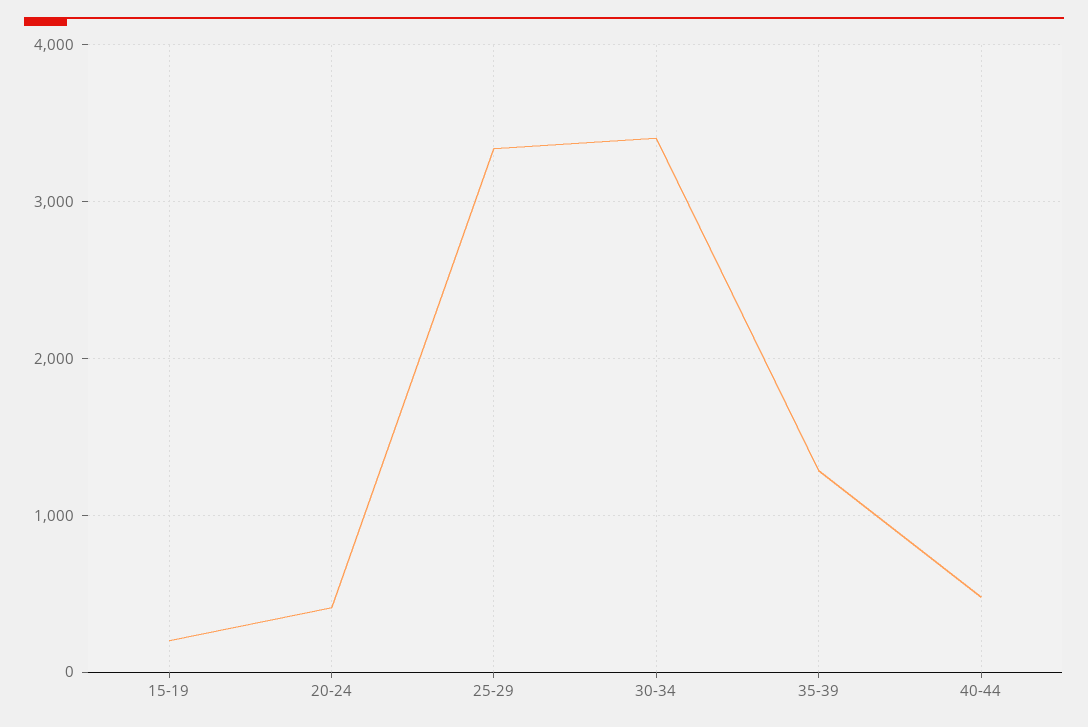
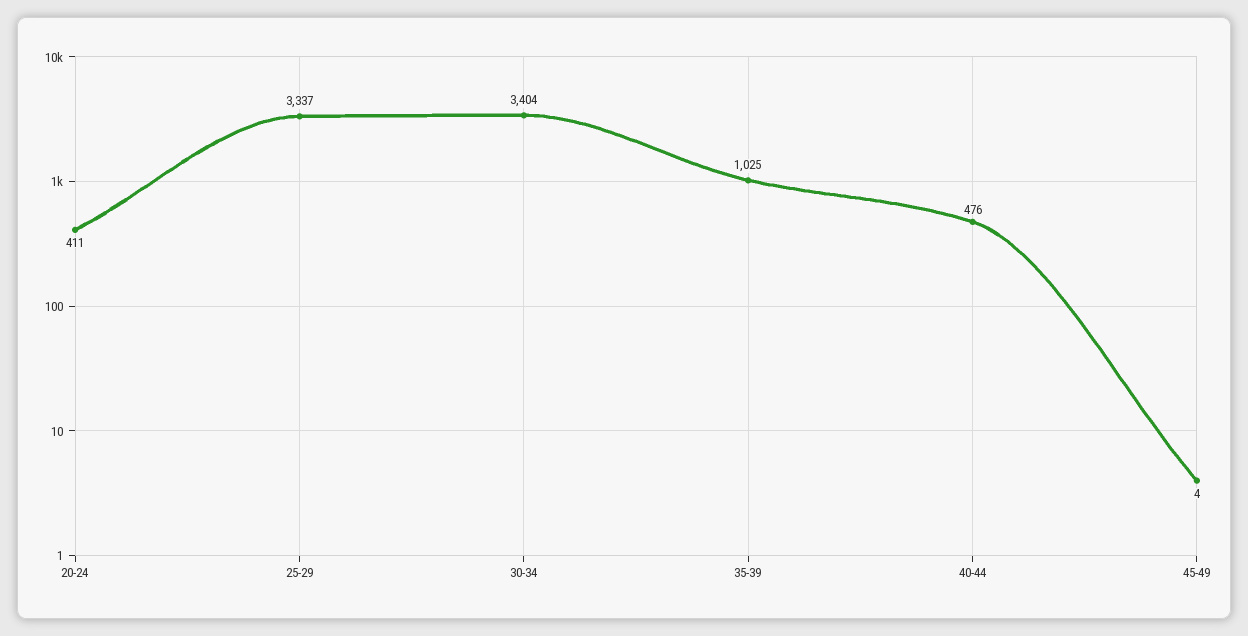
15-19: 200 -> none
35-39: 1300 -> 1025
45-49: none -> 4

